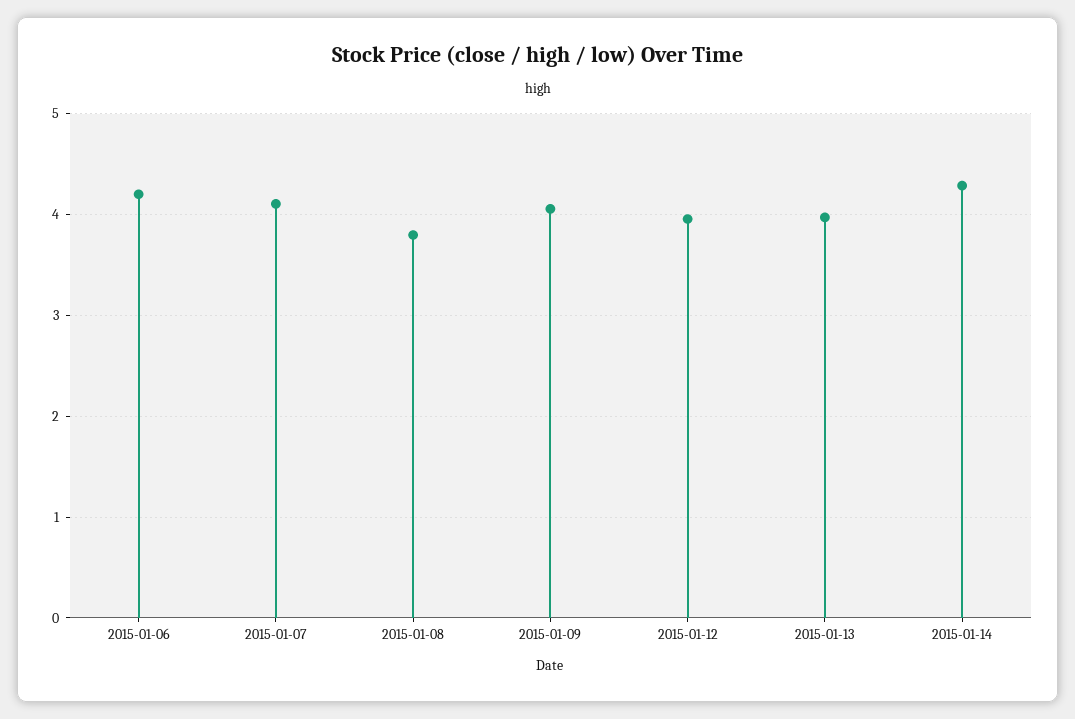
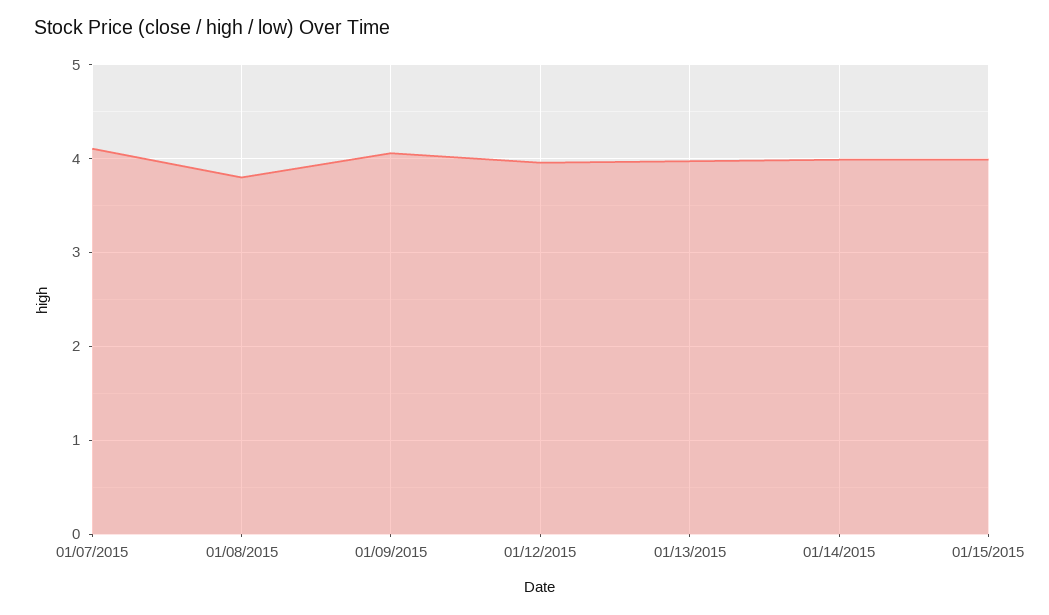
2015-01-06: 4.2 -> none
2015-01-14: 4.3 -> 4
01/15/2015: none -> 4

